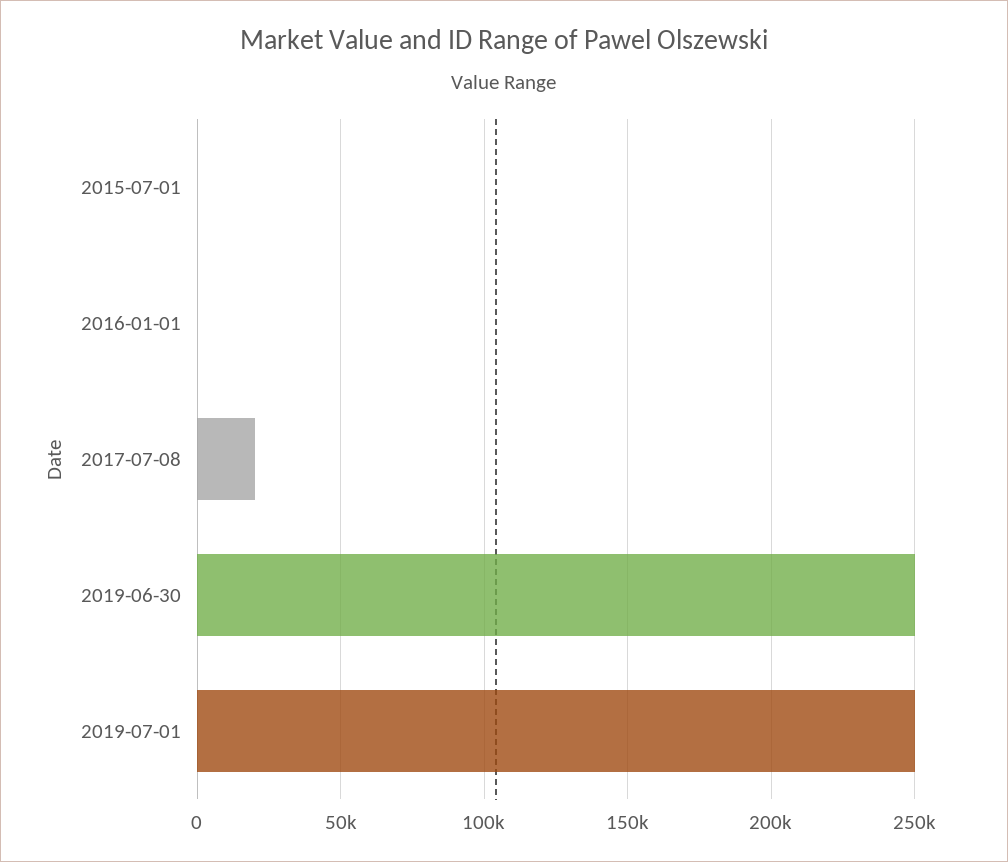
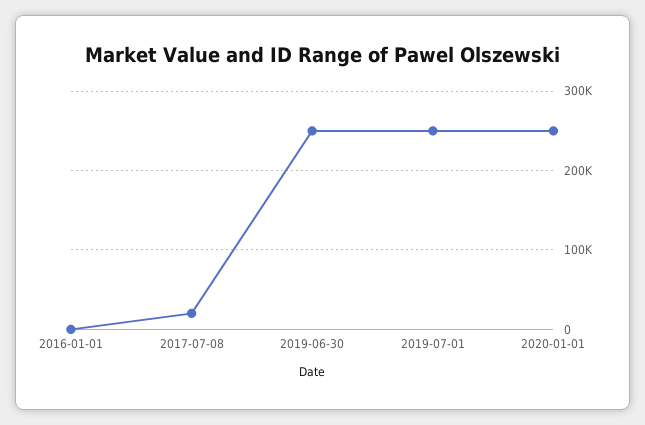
2015-07-01: 0 -> none
2020-01-01: none -> 250000

